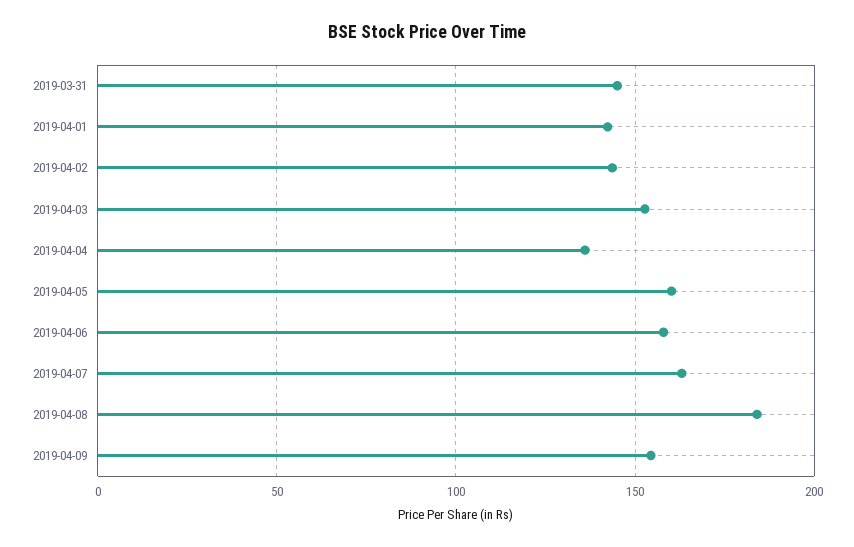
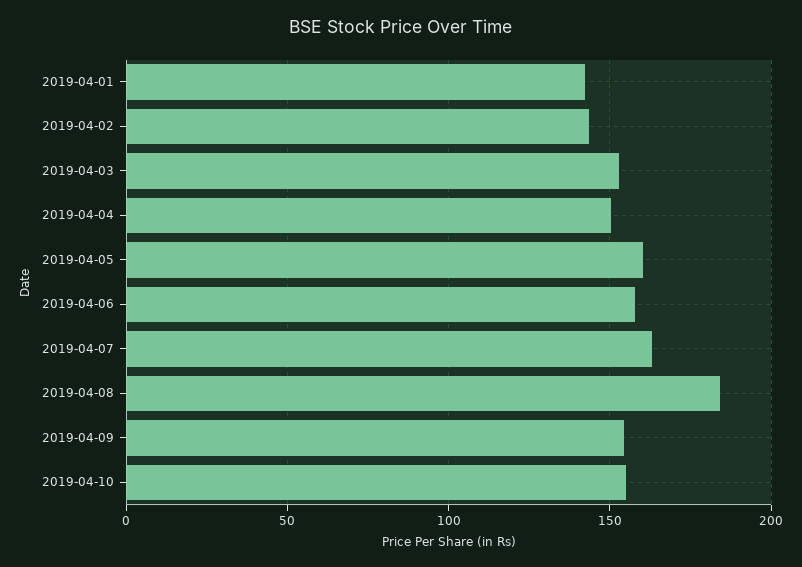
2019-03-31: 145 -> none
2019-04-04: 135 -> 150
2019-04-10: none -> 155

